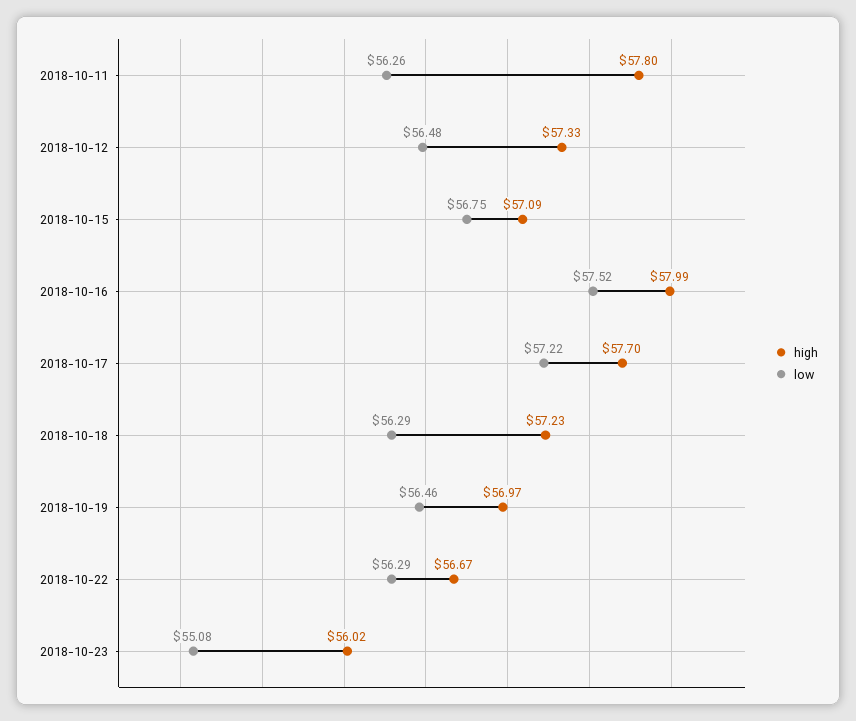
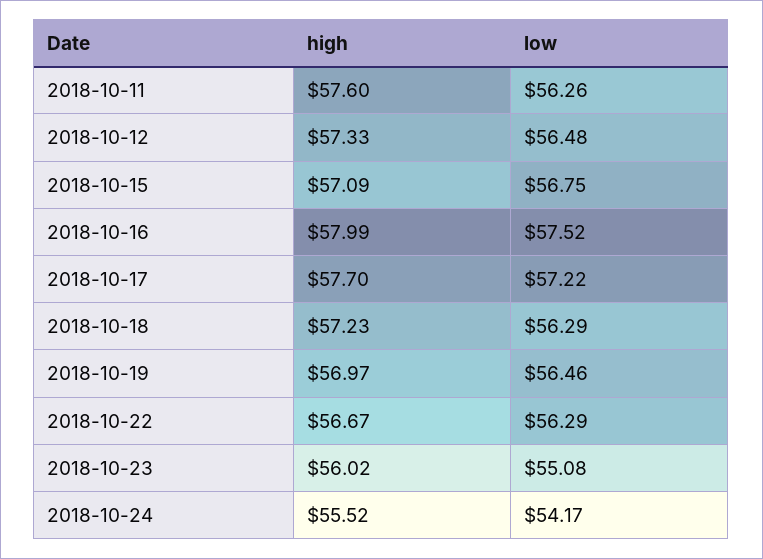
high, 2018-10-11: 57.8 -> 57.6
high, 2018-10-24: none -> 55.52
low, 2018-10-24: none -> 54.17

